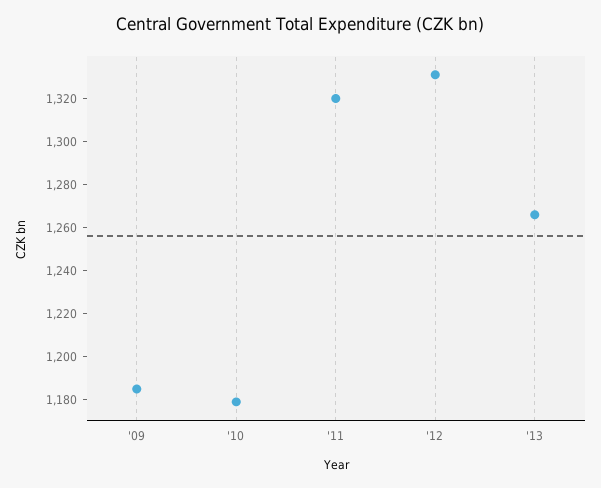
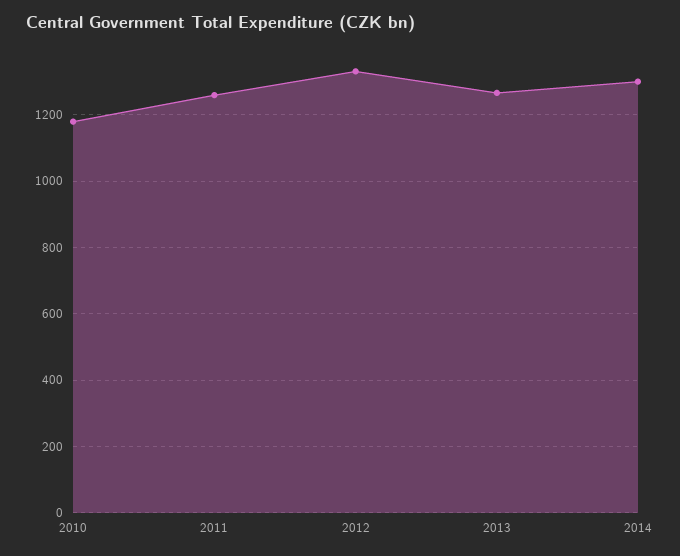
'09: 1185 -> none
'11: 1320 -> 1260
2014: none -> 1300

